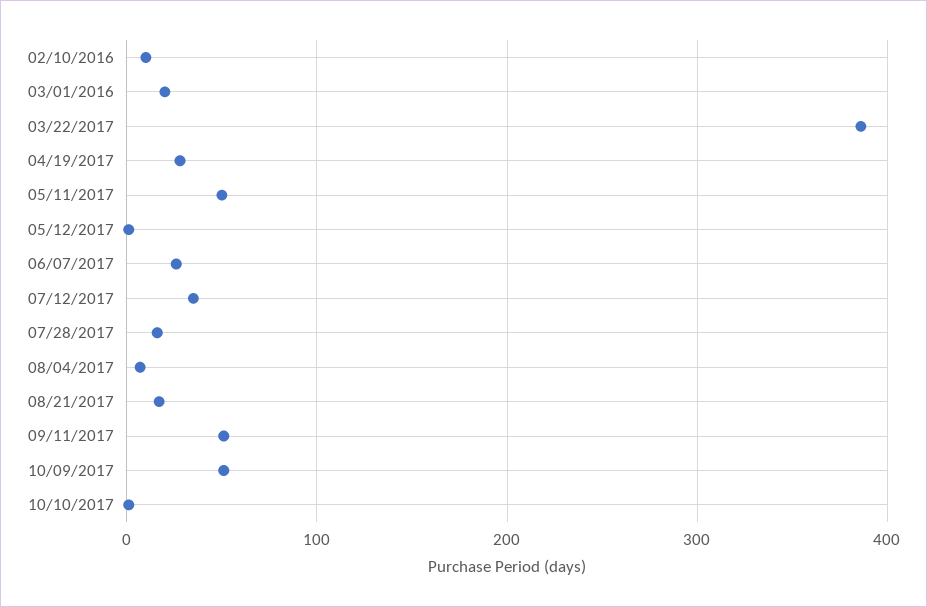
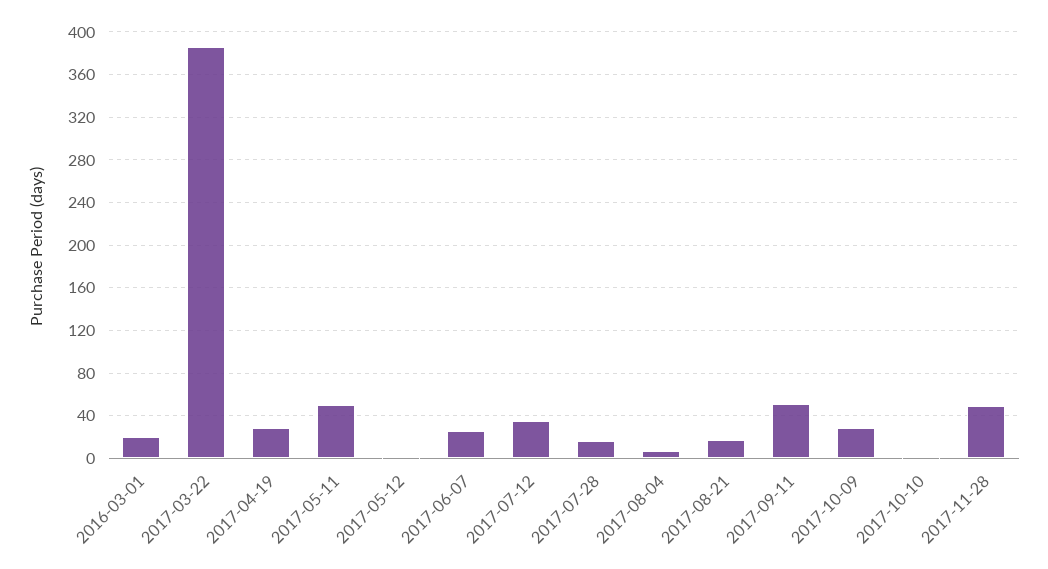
02/10/2016: 10 -> none
10/09/2017: 50 -> 30
2017-11-28: none -> 50

